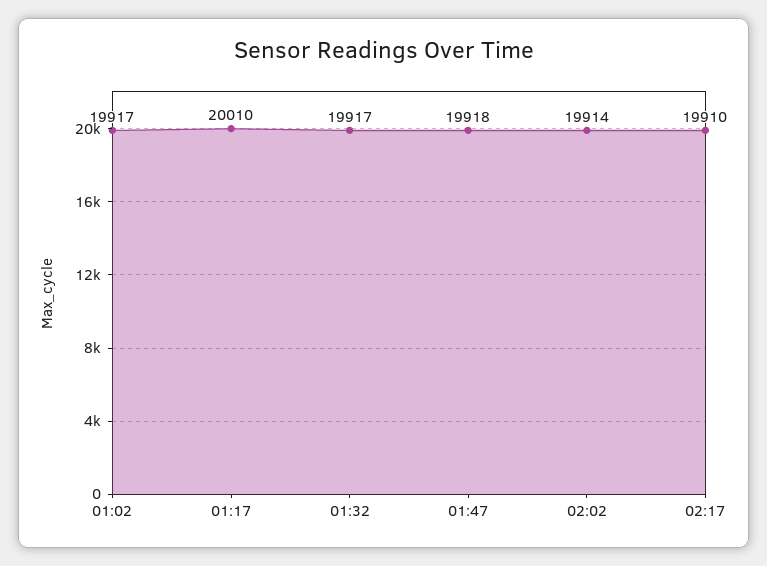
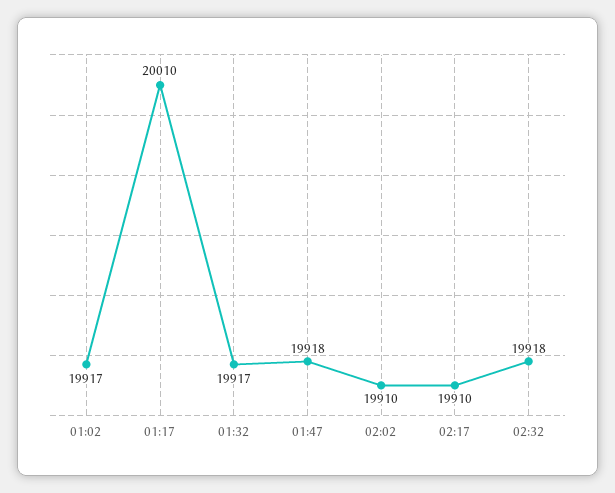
02:02: 19914 -> 19910
02:32: none -> 19918

